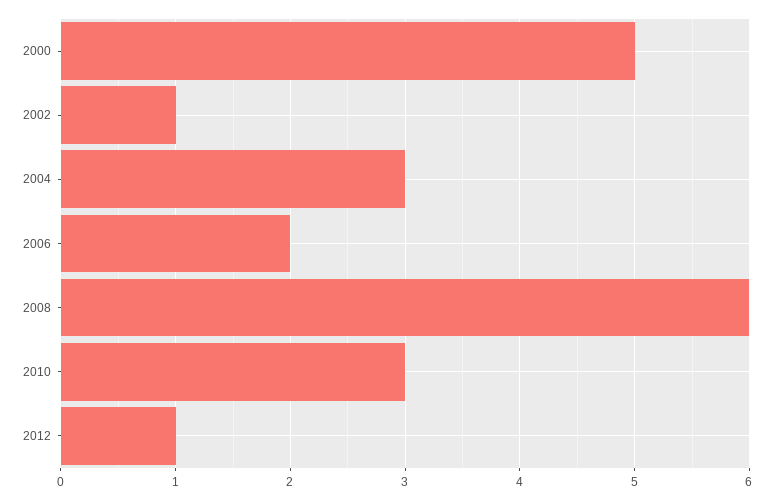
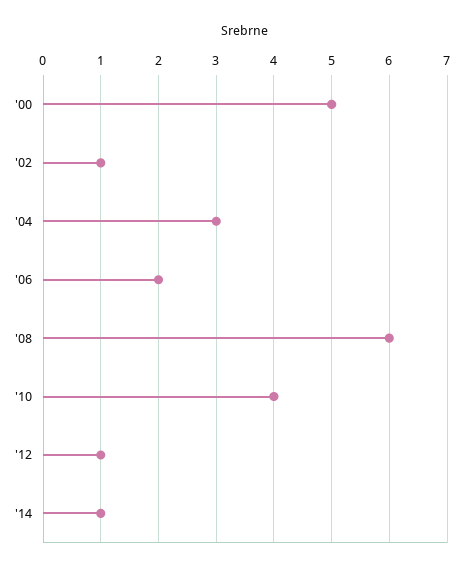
2010: 3 -> 4
'14: none -> 1

